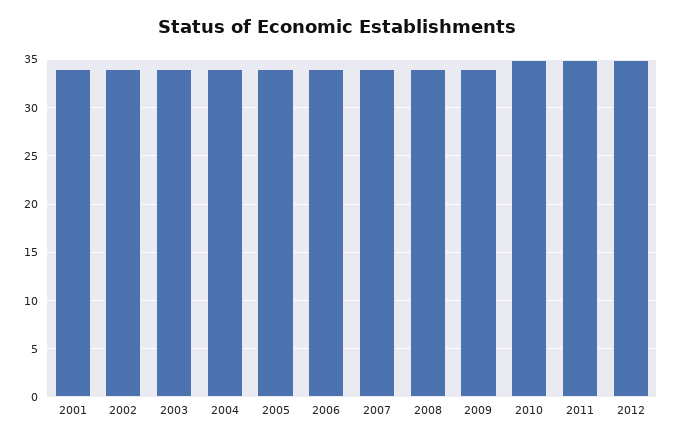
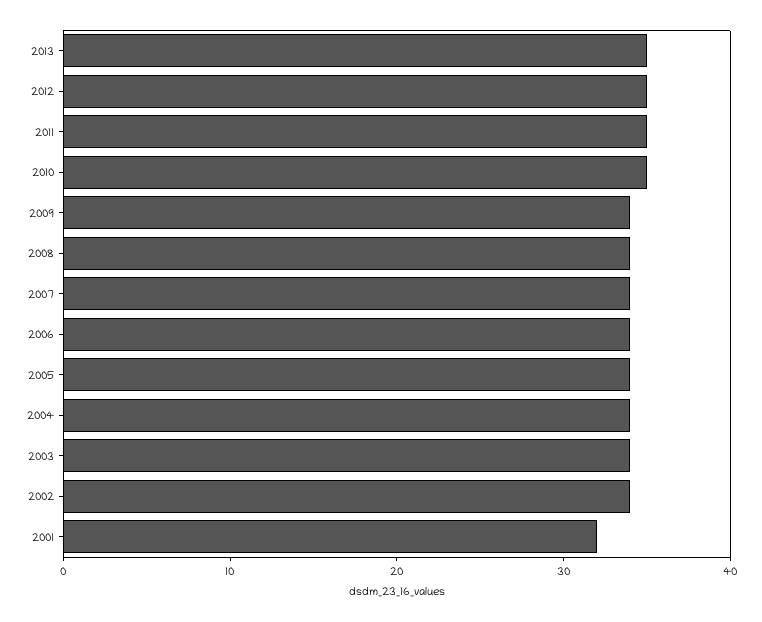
2001: 34 -> 32
2013: none -> 35

